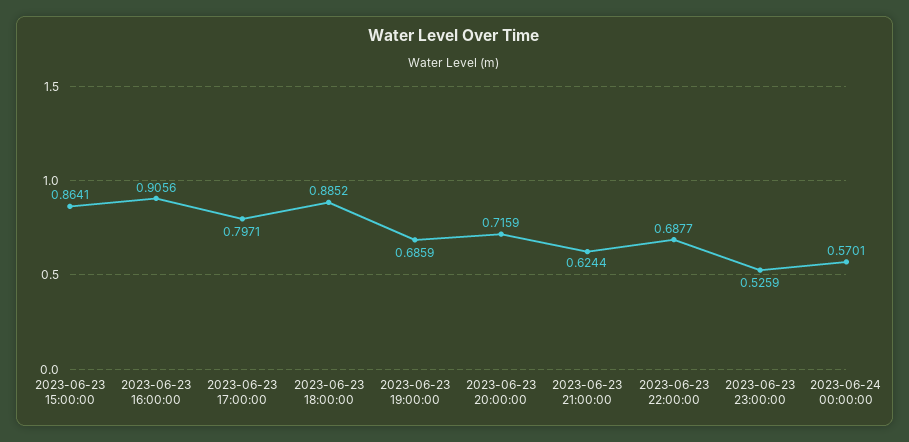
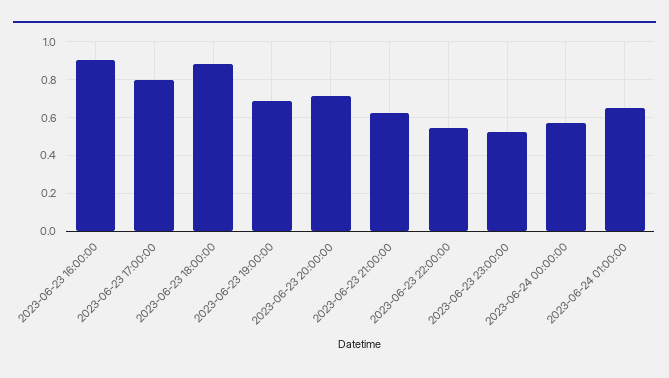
2023-06-23 15:00:00: 0.8641 -> none
2023-06-23 22:00:00: 0.6877 -> 0.55
2023-06-24 01:00:00: none -> 0.65

